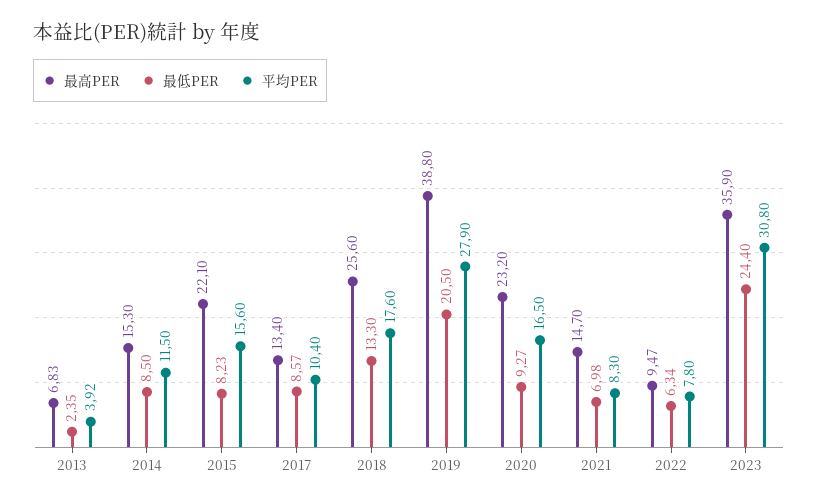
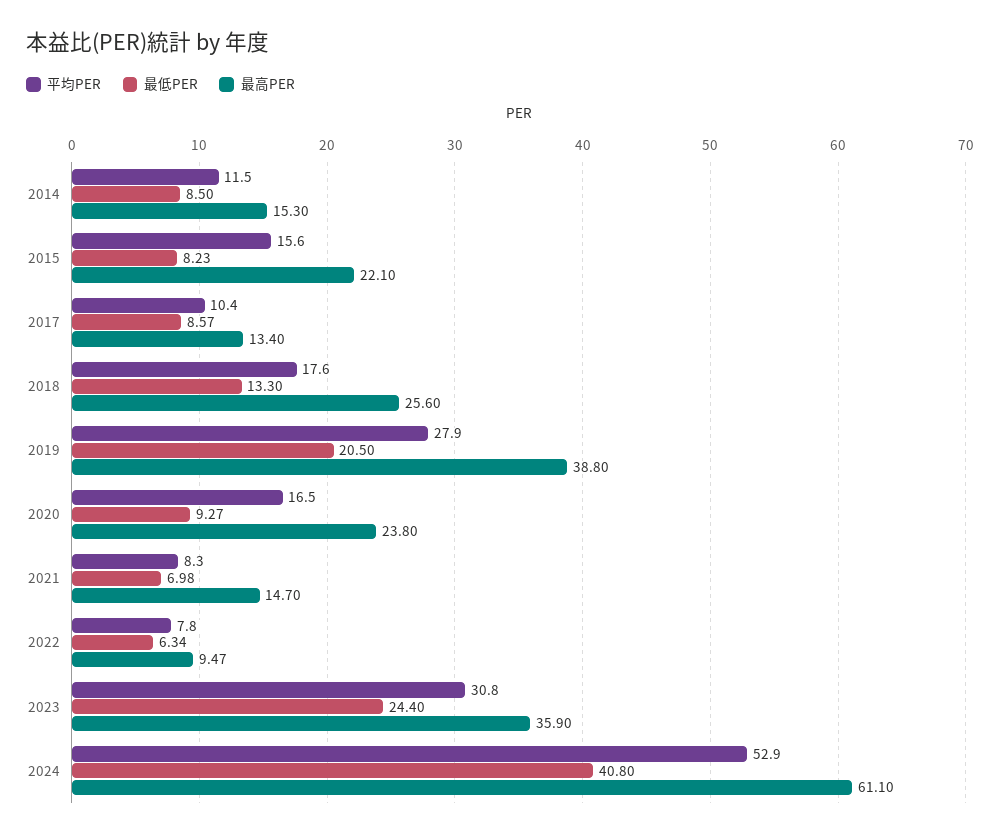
最高PER, 2013: 6.83 -> none
最低PER, 2013: 2.35 -> none
平均PER, 2013: 3.92 -> none
最高PER, 2020: 23.2 -> 23.8
平均PER, 2024: none -> 52.9
最低PER, 2024: none -> 40.8
最高PER, 2024: none -> 61.1

